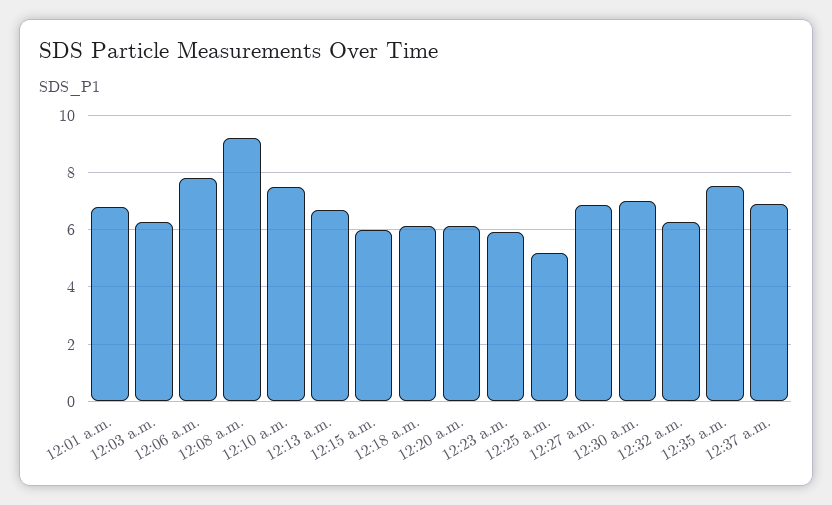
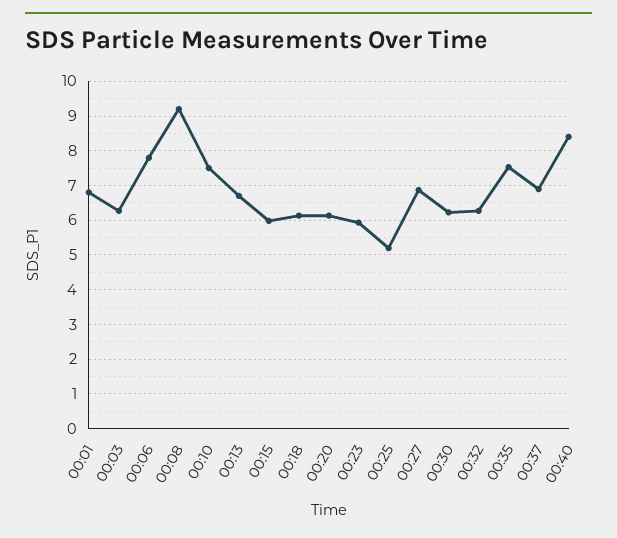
12:30 a.m.: 7 -> 6.2
00:40: none -> 8.4

